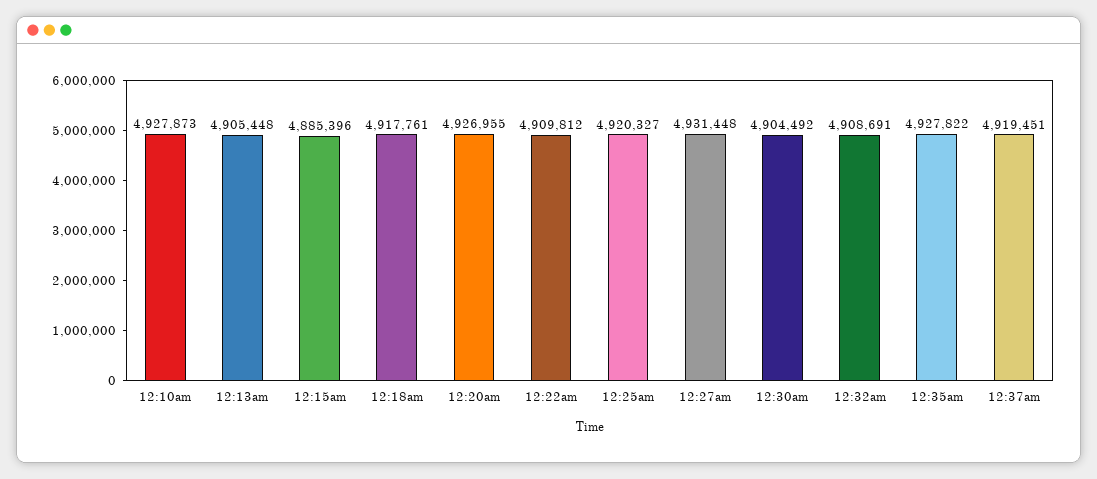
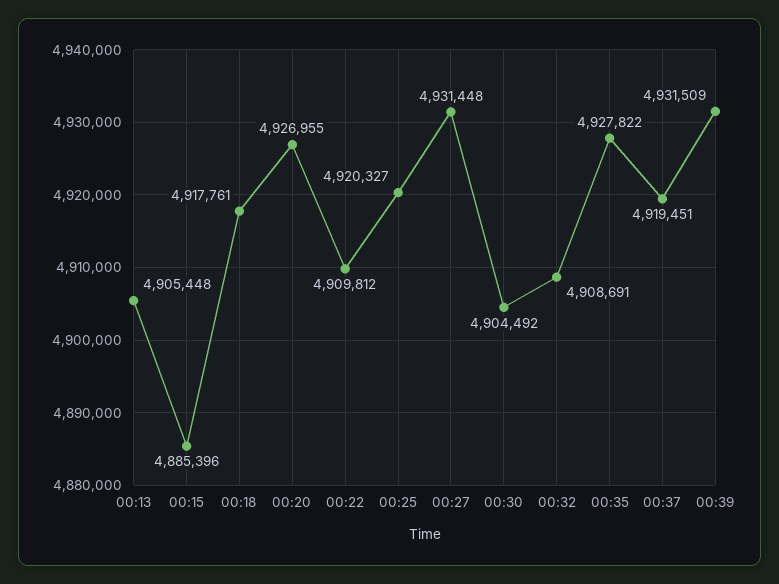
12:10am: 4927873 -> none
00:39: none -> 4931509

